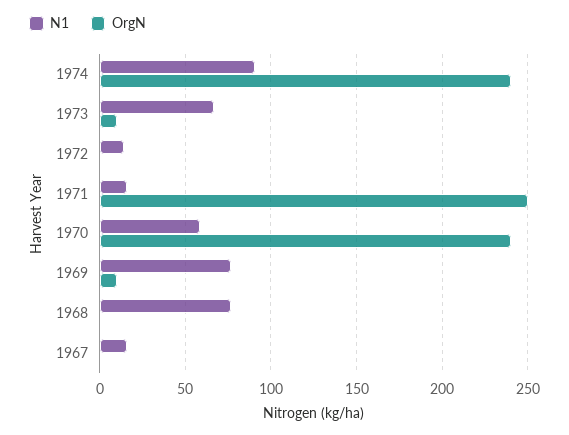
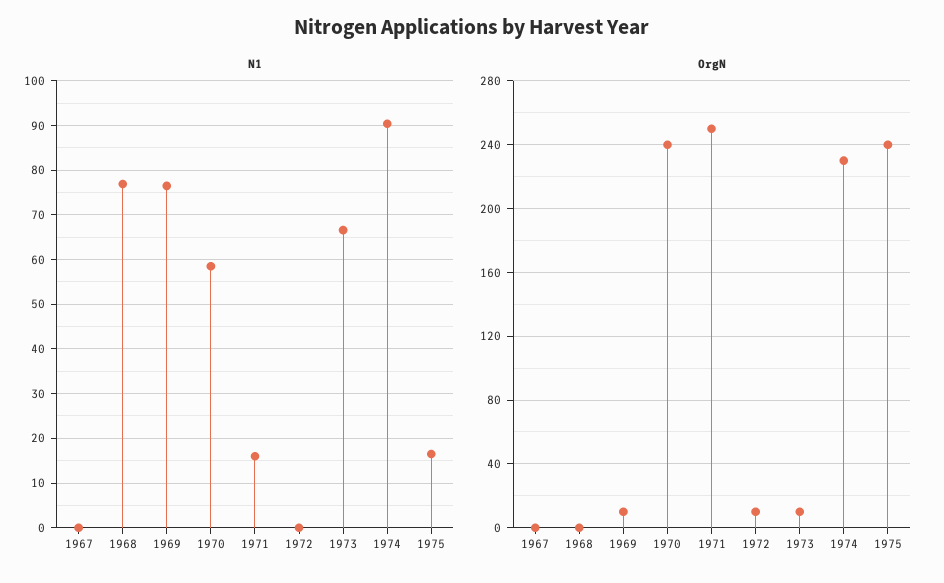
OrgN, 1974: 240 -> 230
N1, 1972: 15 -> 0
OrgN, 1972: 0 -> 10
N1, 1967: 15 -> 0
N1, 1975: none -> 16
OrgN, 1975: none -> 240

